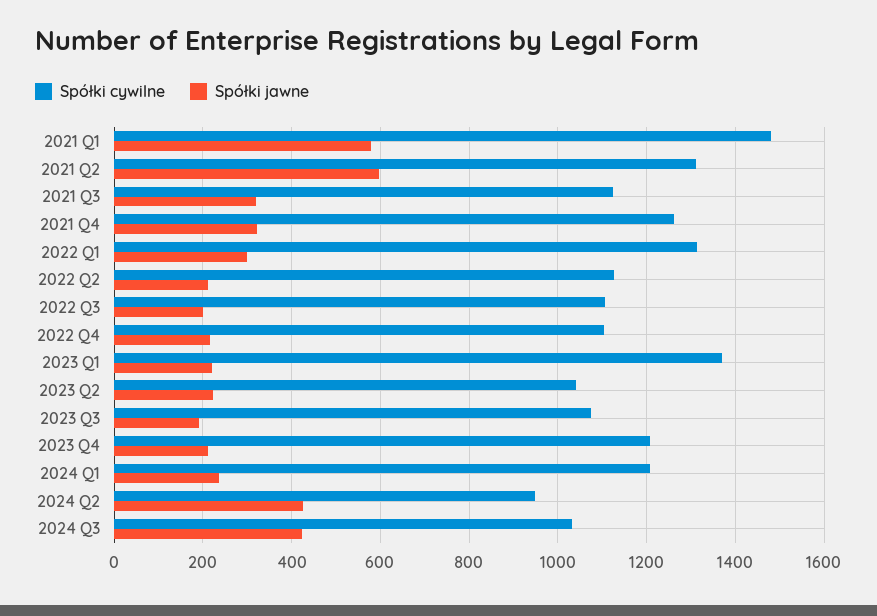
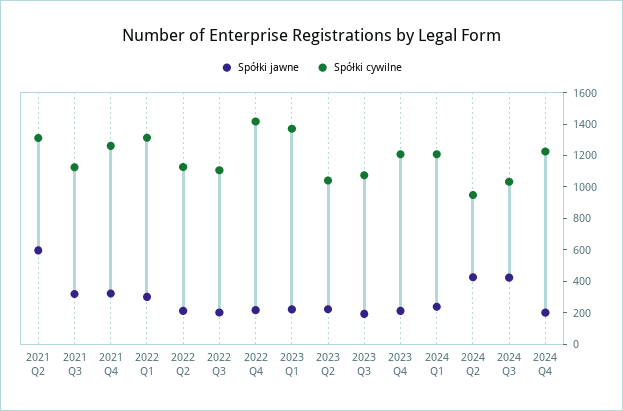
Spółki cywilne, 2021 Q1: 1480 -> none
Spółki jawne, 2021 Q1: 580 -> none
Spółki cywilne, 2022 Q4: 1100 -> 1400
Spółki jawne, 2024 Q4: none -> 200
Spółki cywilne, 2024 Q4: none -> 1200

